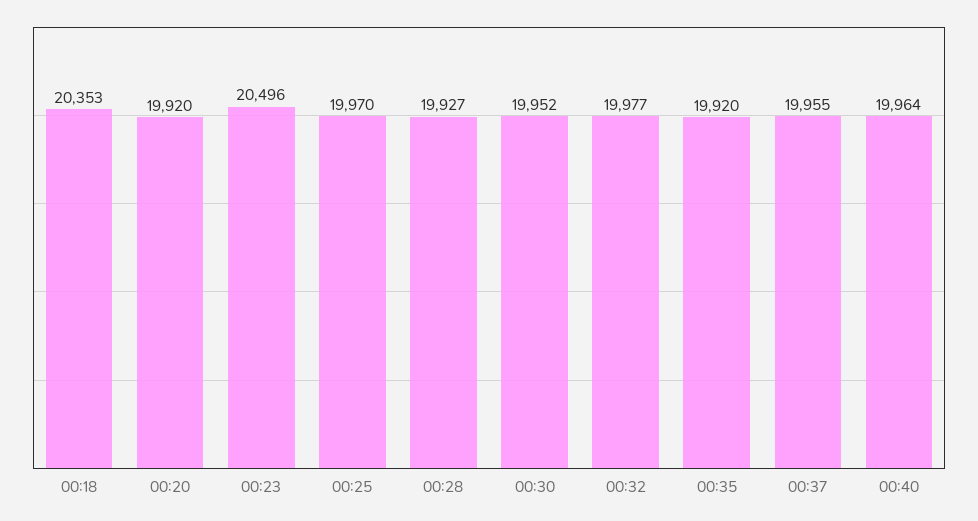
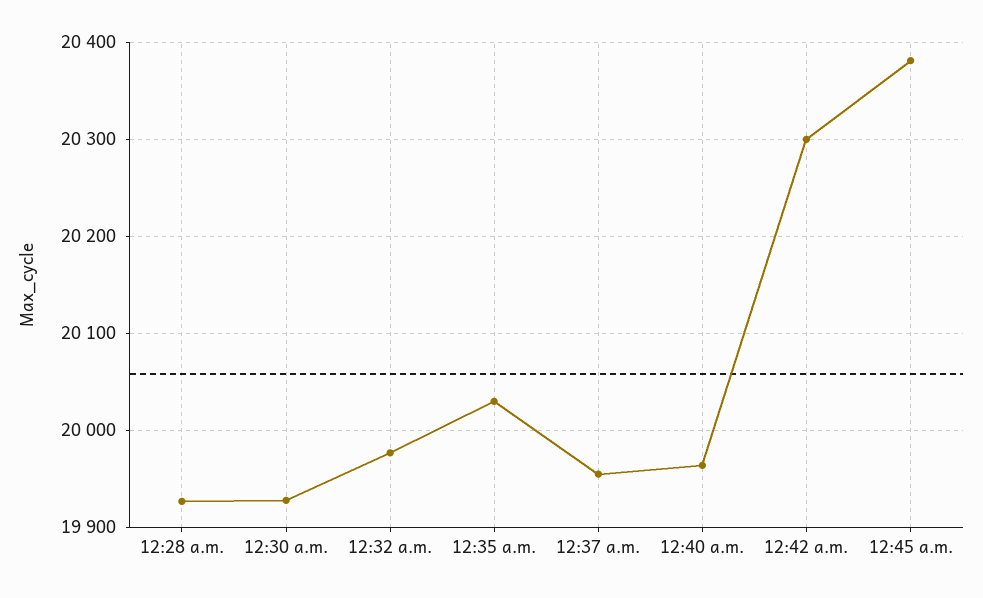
00:18: 20353 -> none
00:20: 19920 -> none
00:23: 20496 -> none
00:25: 19970 -> none
00:30: 19952 -> 19930
00:35: 19920 -> 20030
12:42 a.m.: none -> 20300
12:45 a.m.: none -> 20380

